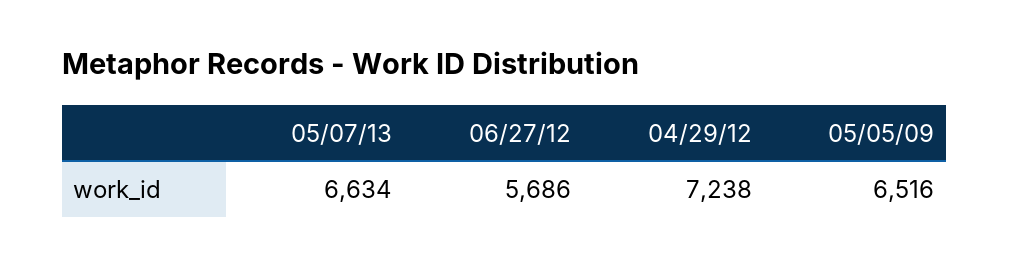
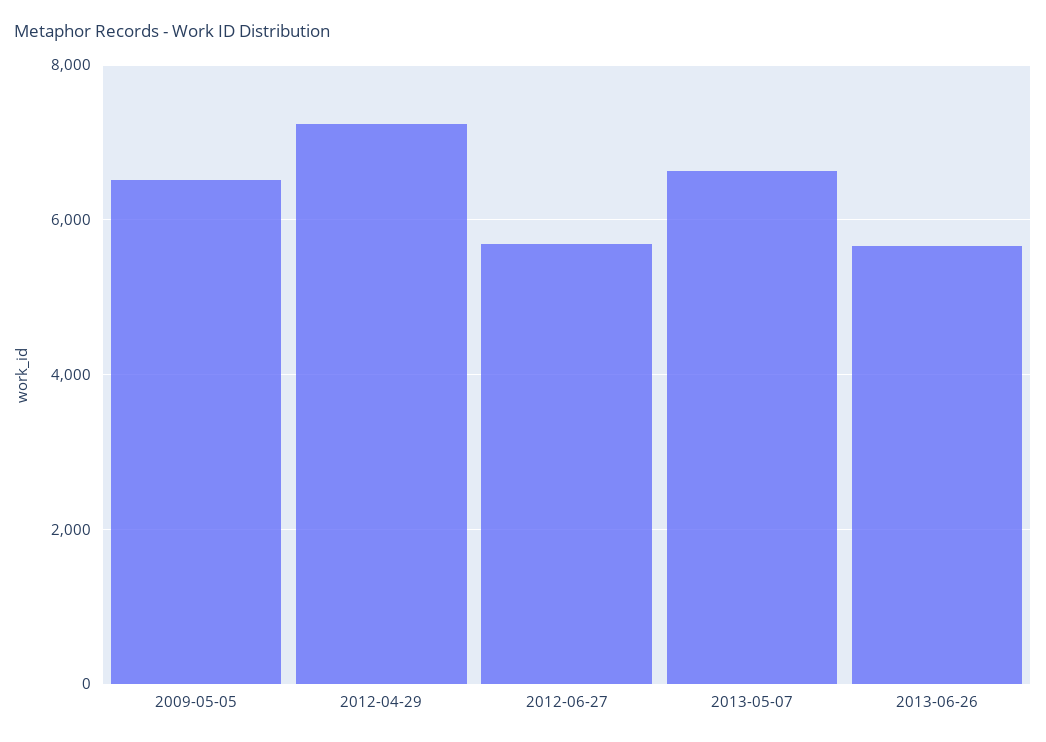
2013-06-26: none -> 5600

